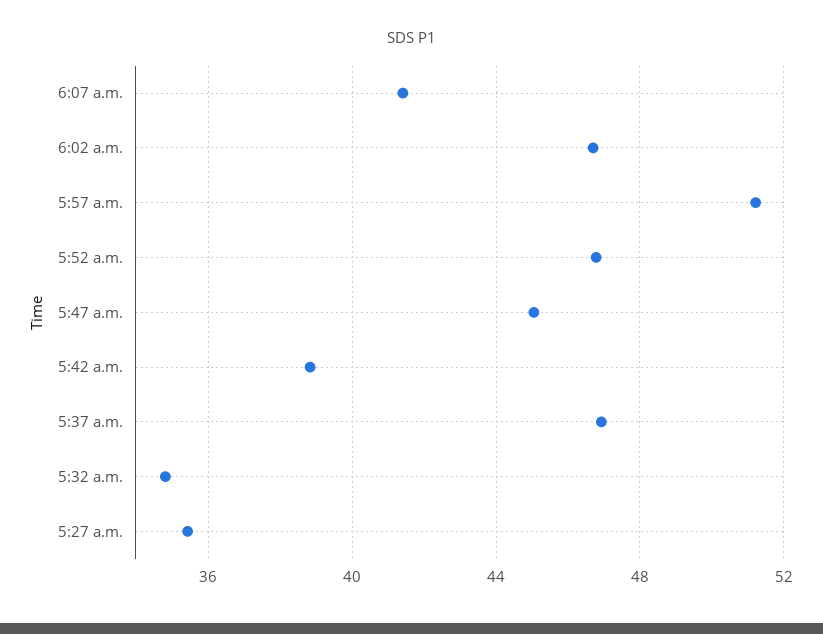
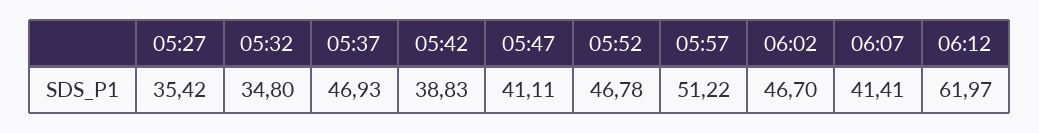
5:47 a.m.: 45 -> 41.11
06:12: none -> 61.97

